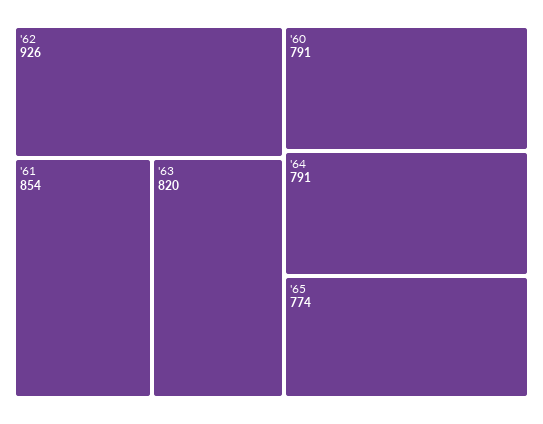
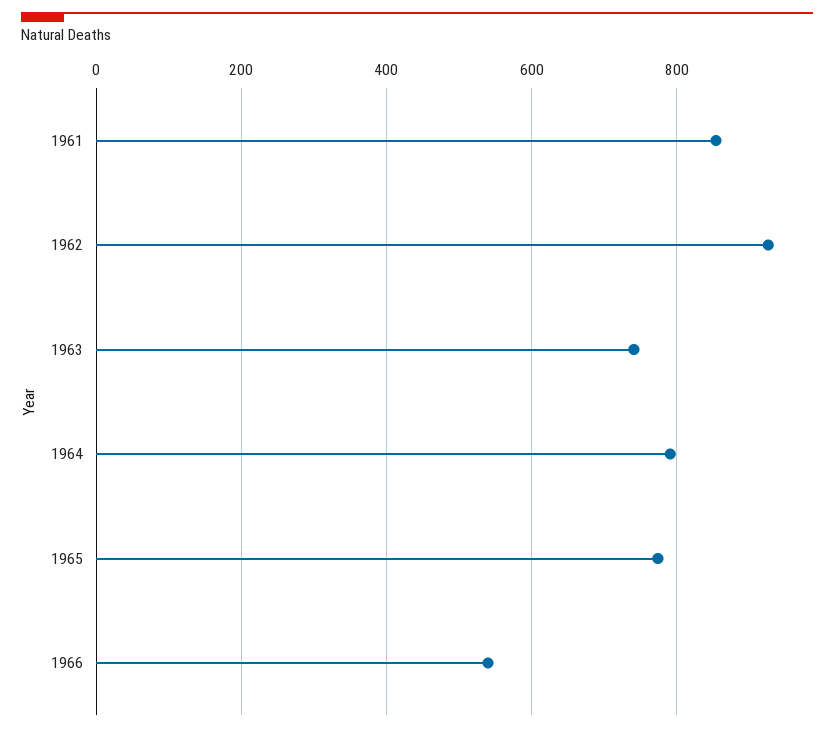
'63: 820 -> 740
'60: 791 -> none
1966: none -> 540

